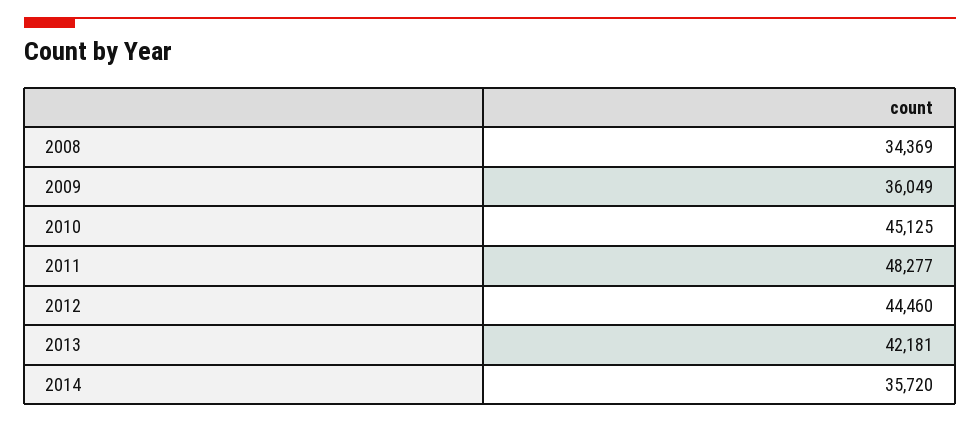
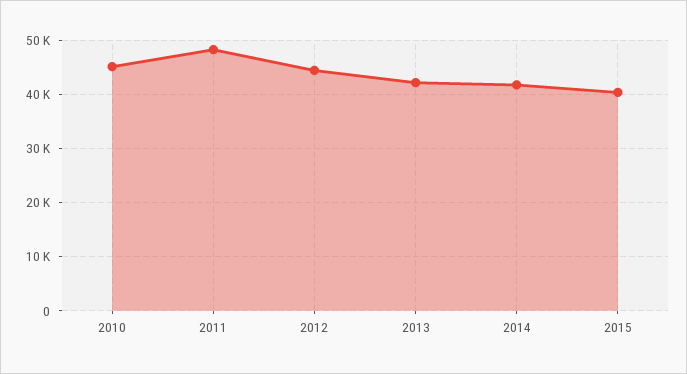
2008: 34369 -> none
2009: 36049 -> none
2014: 35720 -> 42000
2015: none -> 40000

